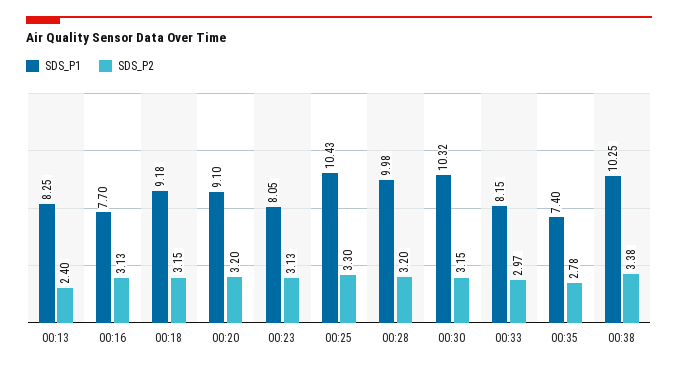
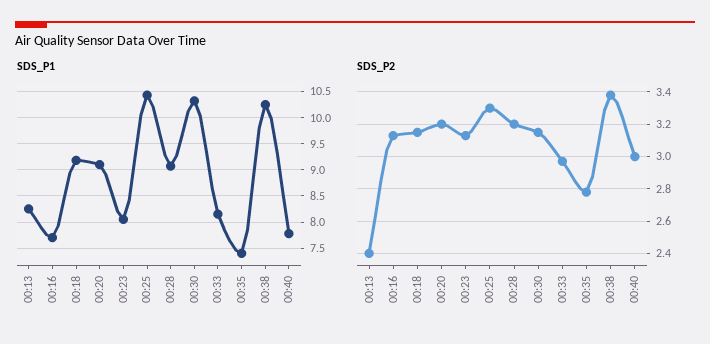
SDS_P1, 00:28: 9.98 -> 9
SDS_P1, 00:40: none -> 7.75
SDS_P2, 00:40: none -> 3

